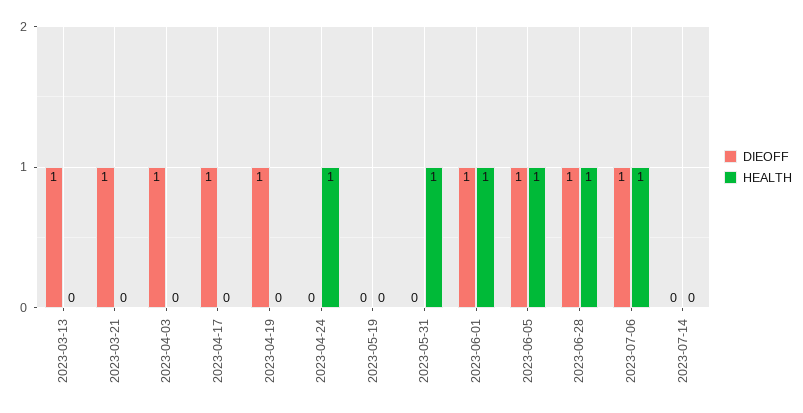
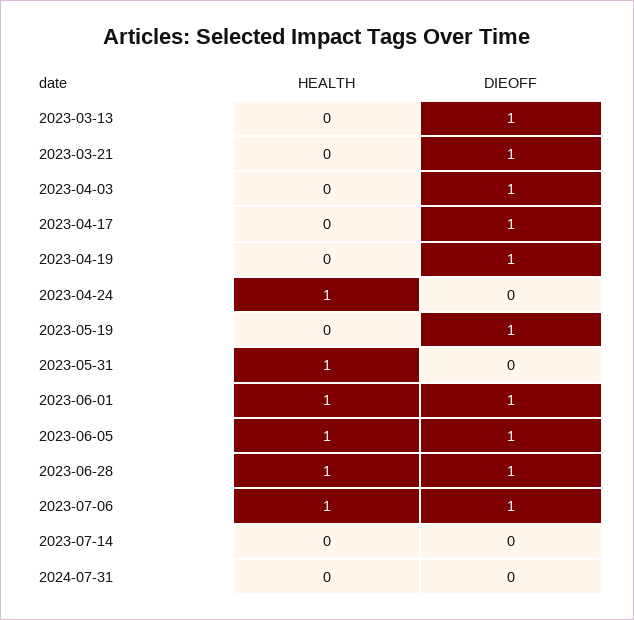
DIEOFF, 2023-05-19: 0 -> 1
HEALTH, 2024-07-31: none -> 0
DIEOFF, 2024-07-31: none -> 0

